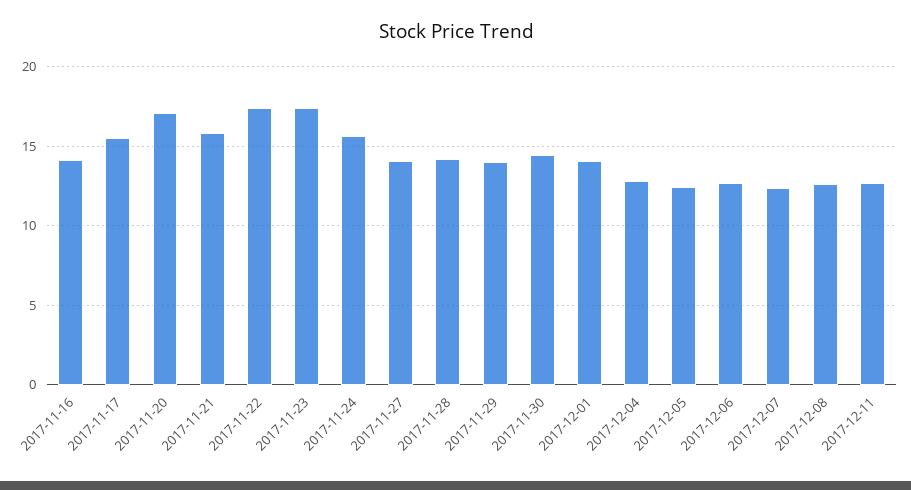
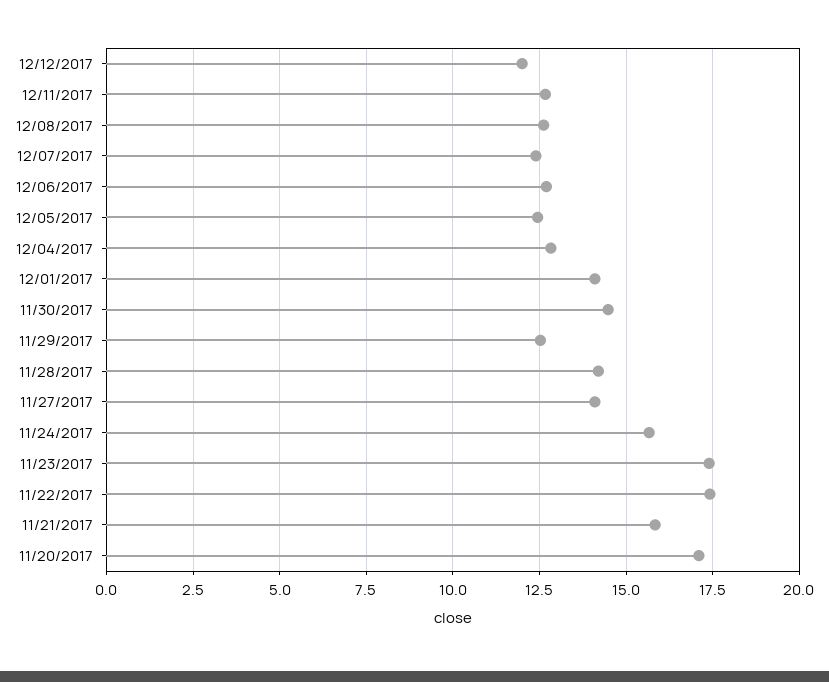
2017-11-16: 14 -> none
2017-11-17: 15.5 -> none
2017-11-29: 14 -> 12.5
12/12/2017: none -> 12

